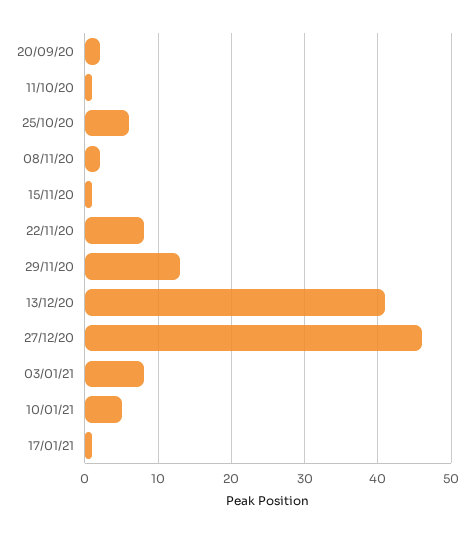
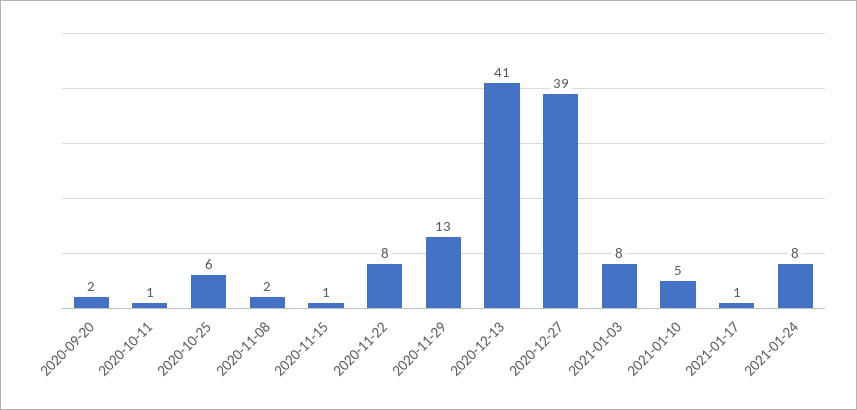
27/12/20: 46 -> 39
2021-01-24: none -> 8

